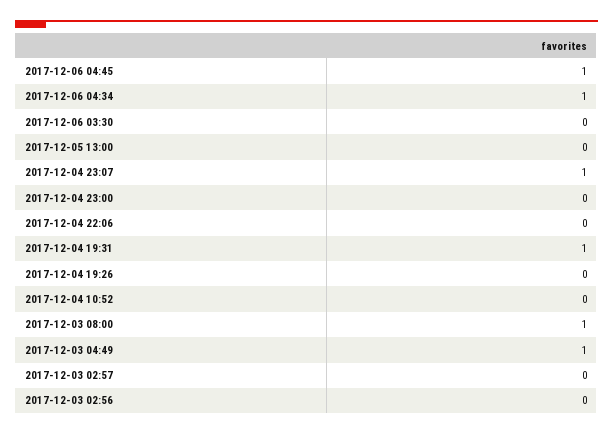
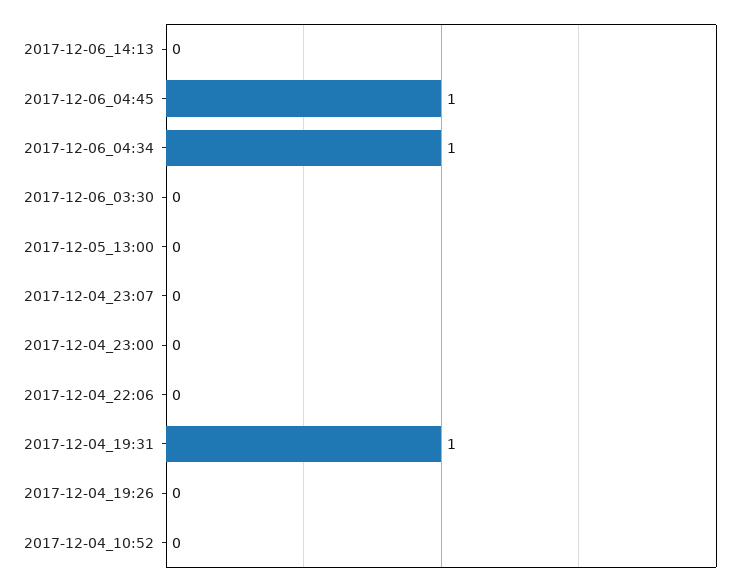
2017-12-04 23:07: 1 -> 0
2017-12-03 08:00: 1 -> none
2017-12-03 04:49: 1 -> none
2017-12-03 02:57: 0 -> none
2017-12-03 02:56: 0 -> none
2017-12-06_14:13: none -> 0

